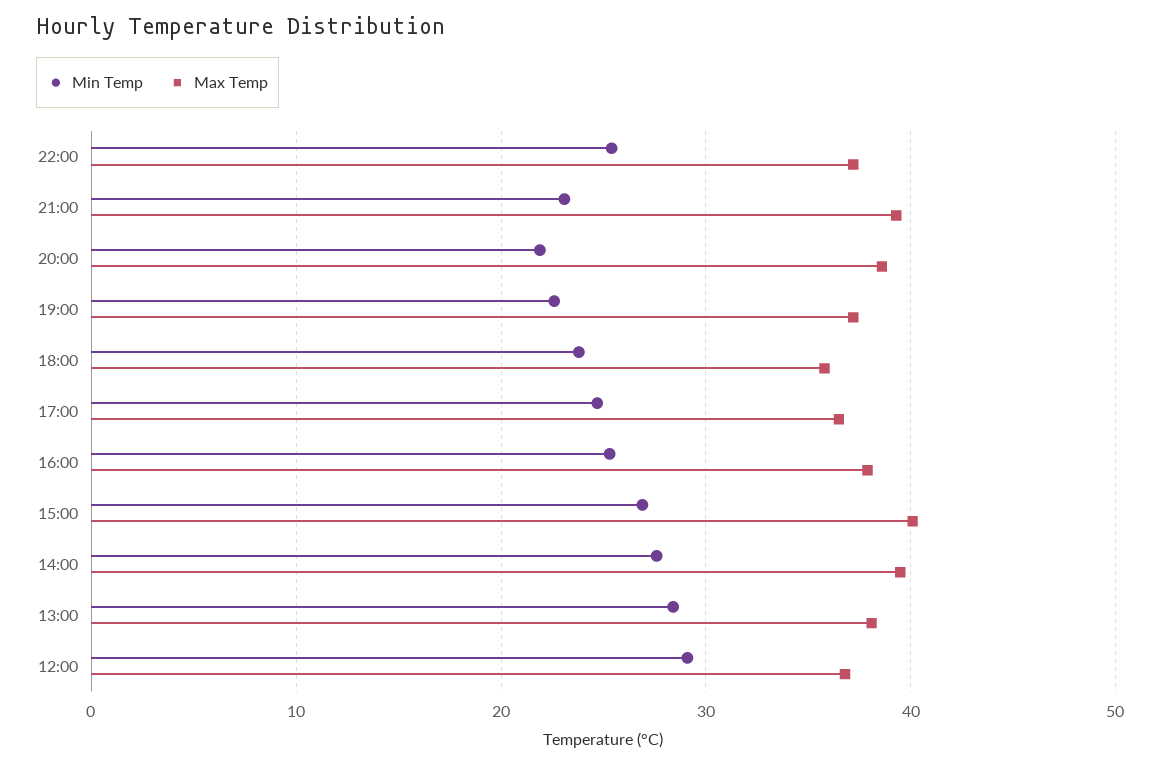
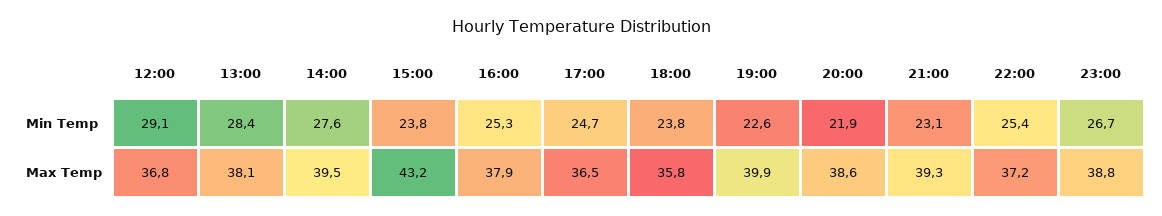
Max Temp, 19:00: 37 -> 39.9
Min Temp, 15:00: 27 -> 23.8
Max Temp, 15:00: 40 -> 43.2
Min Temp, 23:00: none -> 26.7
Max Temp, 23:00: none -> 38.8

